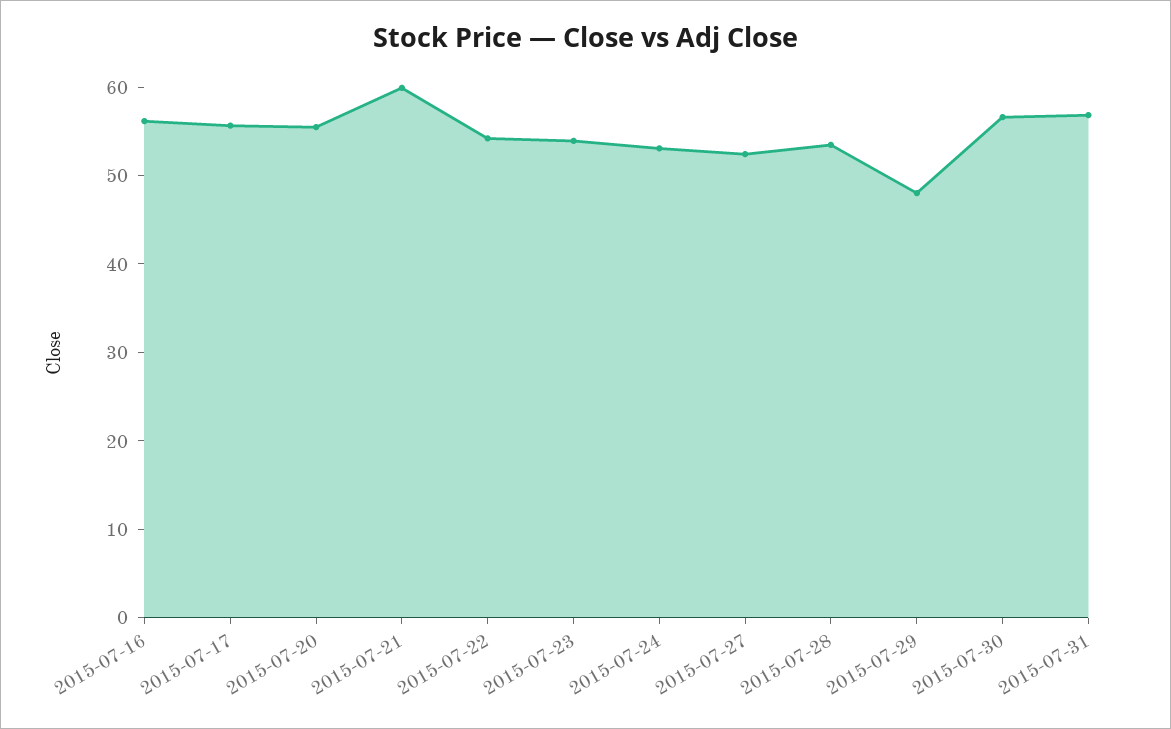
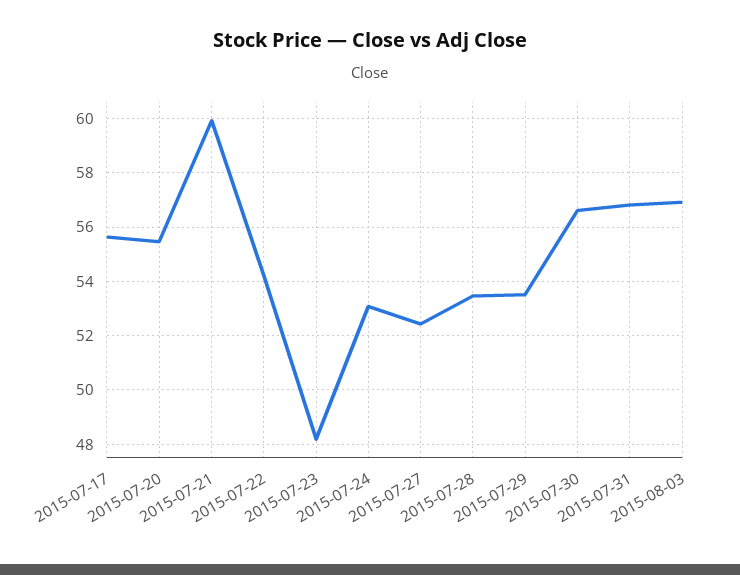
2015-07-16: 56 -> none
2015-07-23: 54 -> 48.25
2015-07-29: 48 -> 53.5
2015-08-03: none -> 57

